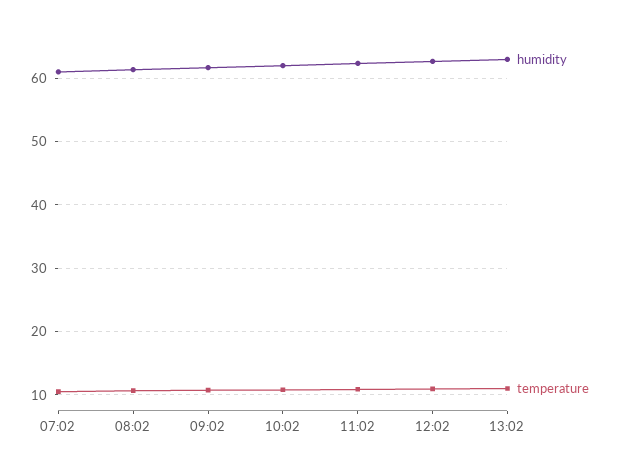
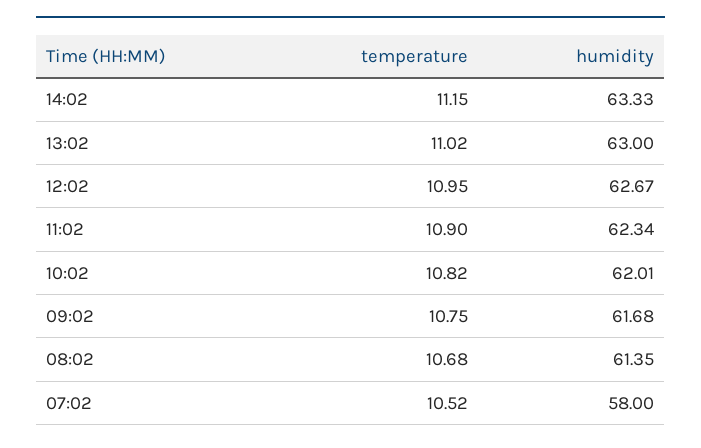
humidity, 07:02: 61 -> 58
temperature, 14:02: none -> 11.15
humidity, 14:02: none -> 63.33

